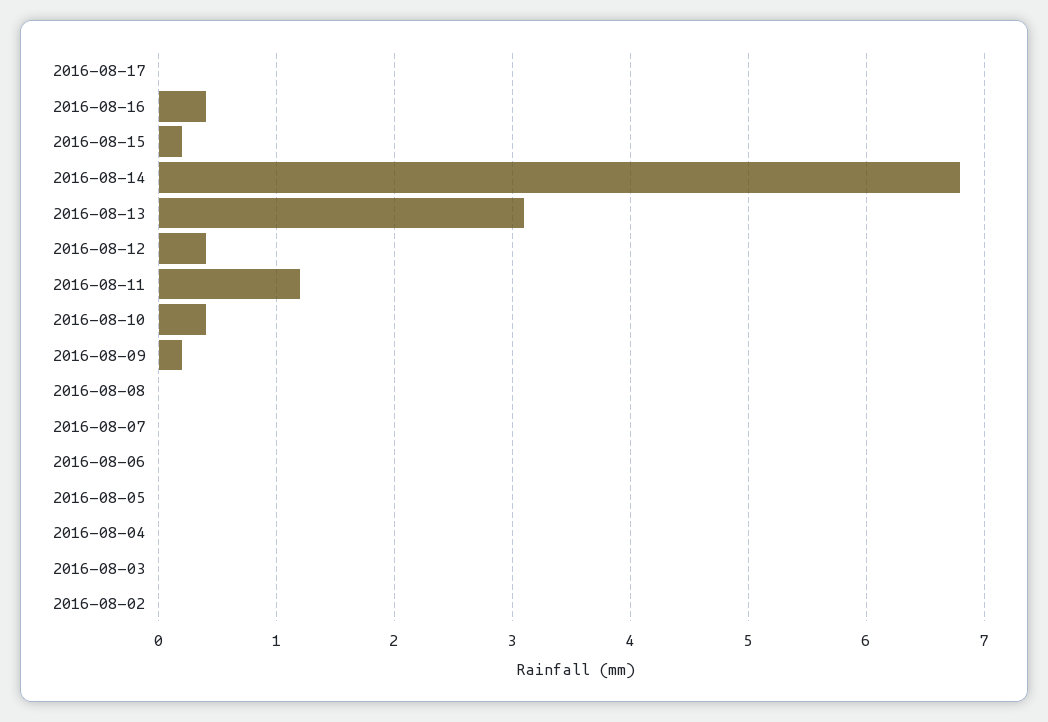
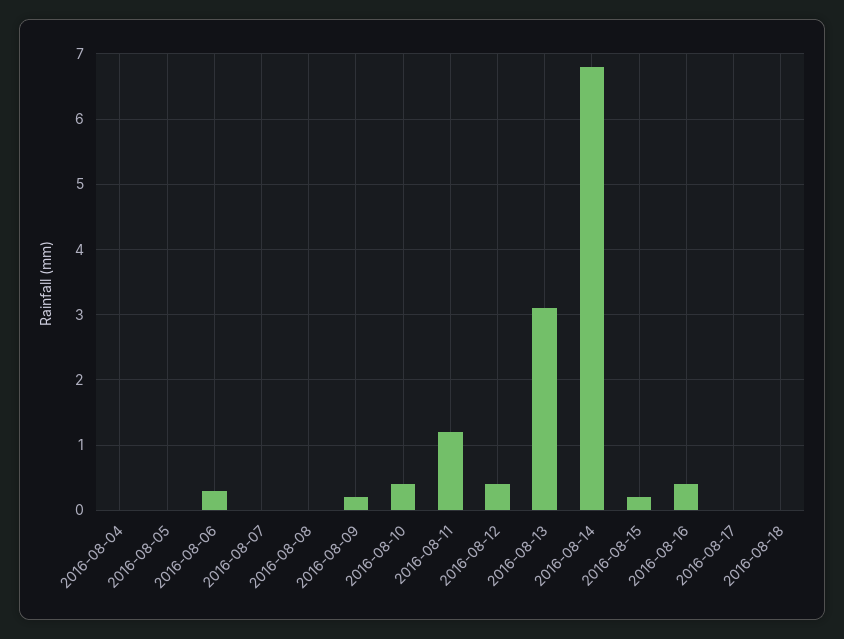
2016-08-06: 0 -> 0.3
2016-08-03: 0 -> none
2016-08-02: 0 -> none
2016-08-18: none -> 0

